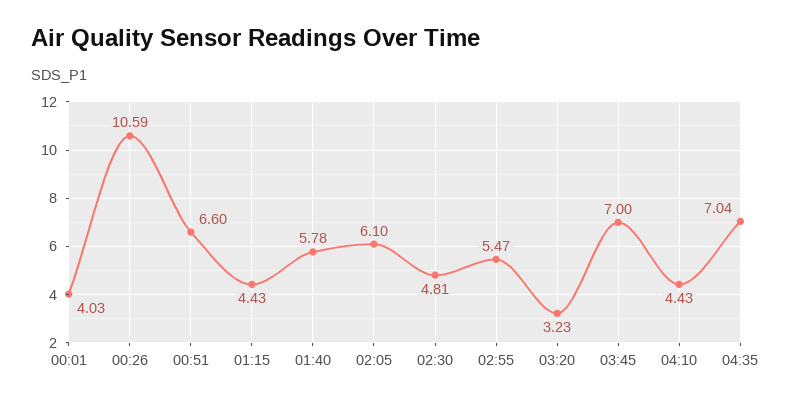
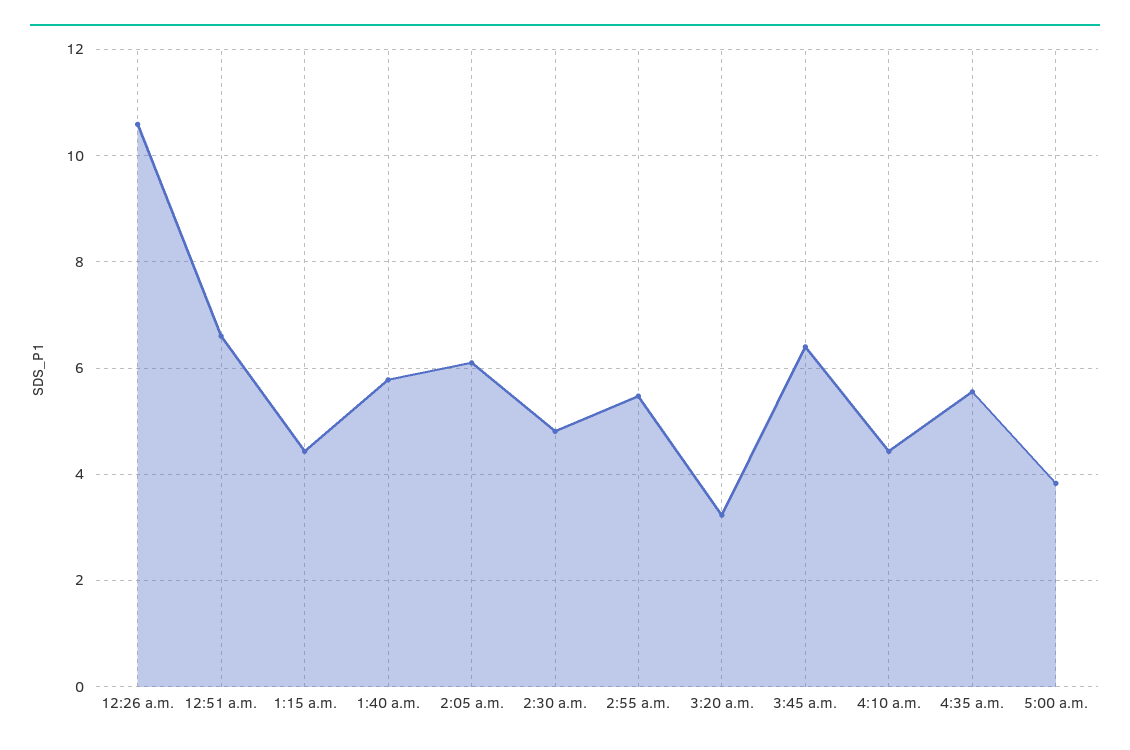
00:01: 4.03 -> none
03:45: 7 -> 6.4
04:35: 7.04 -> 5.6
5:00 a.m.: none -> 3.8

